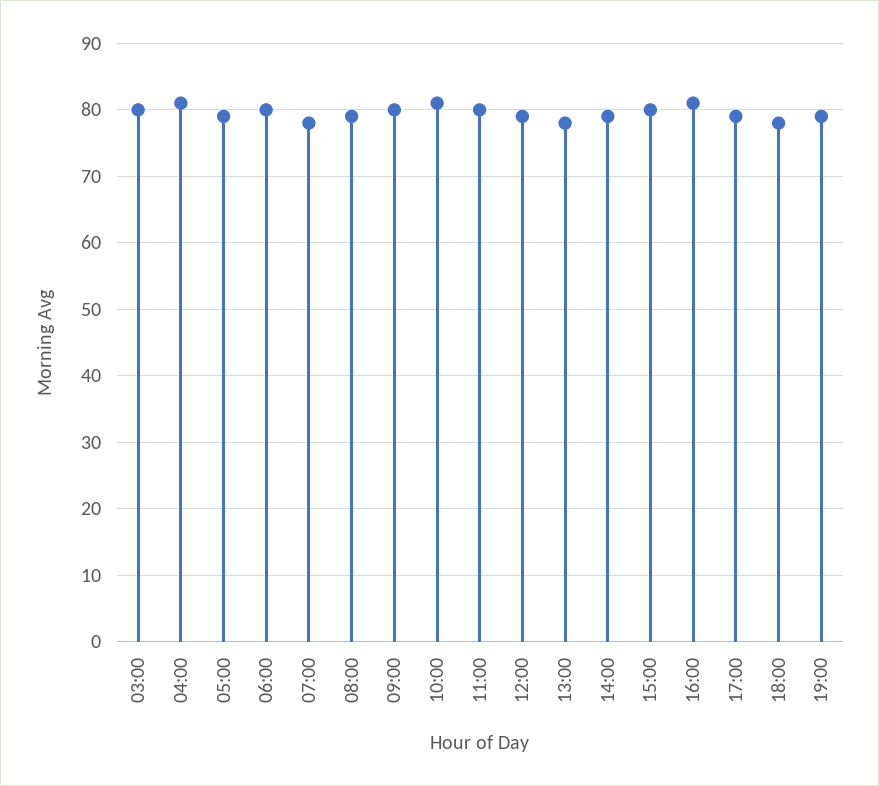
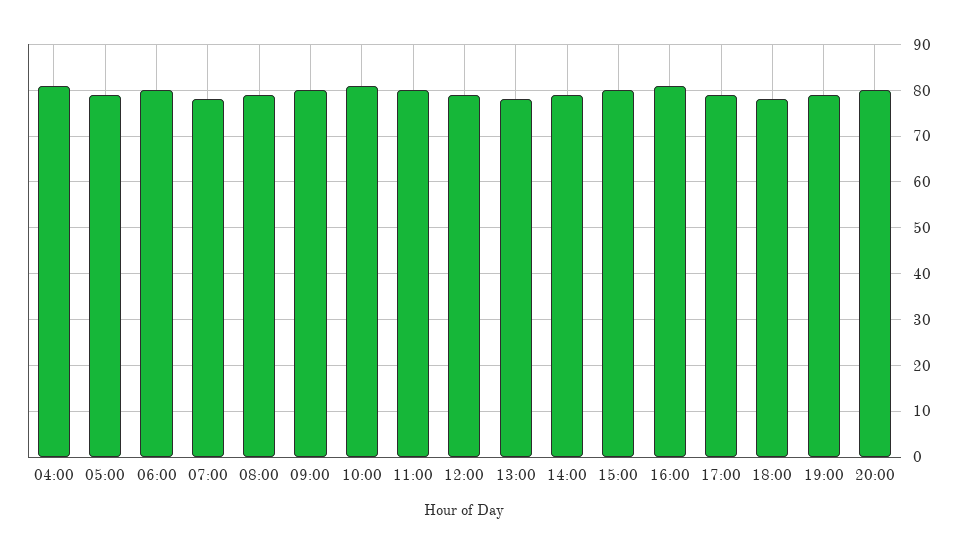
03:00: 80 -> none
20:00: none -> 80

